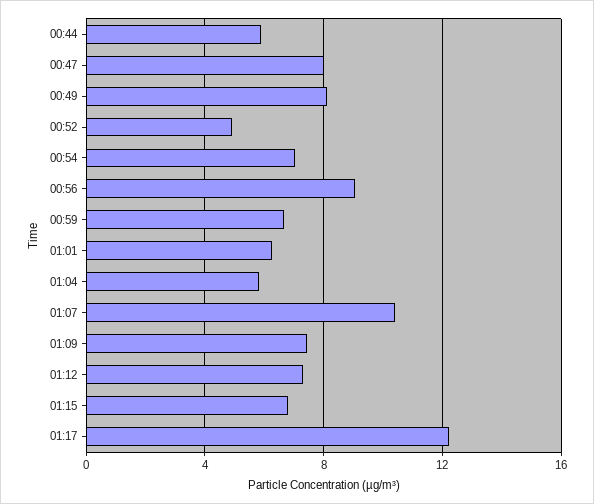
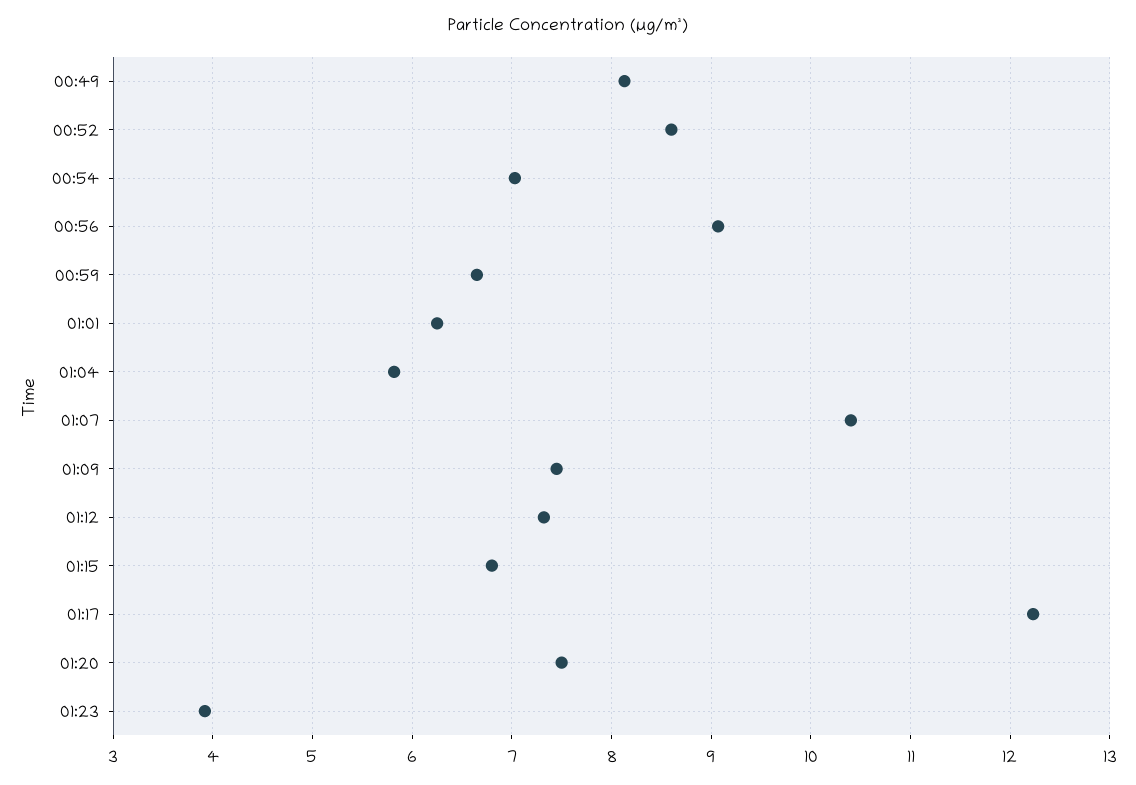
00:44: 6 -> none
00:47: 8 -> none
00:52: 5 -> 8.6
01:20: none -> 7.5
01:23: none -> 3.9

